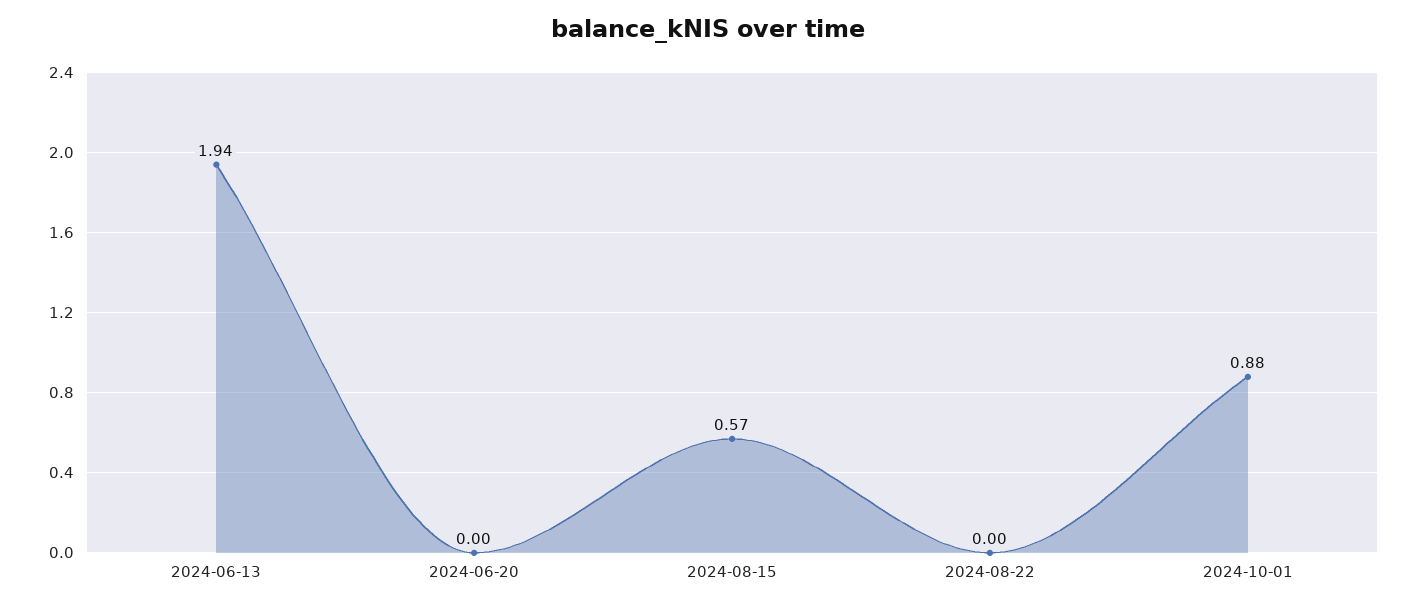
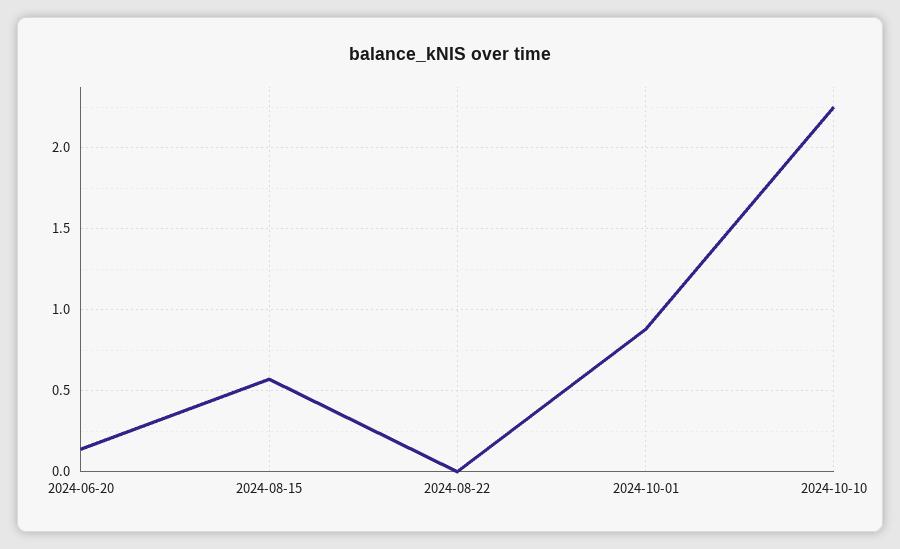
2024-06-13: 1.94 -> none
2024-06-20: 0 -> 0.15
2024-10-10: none -> 2.25

